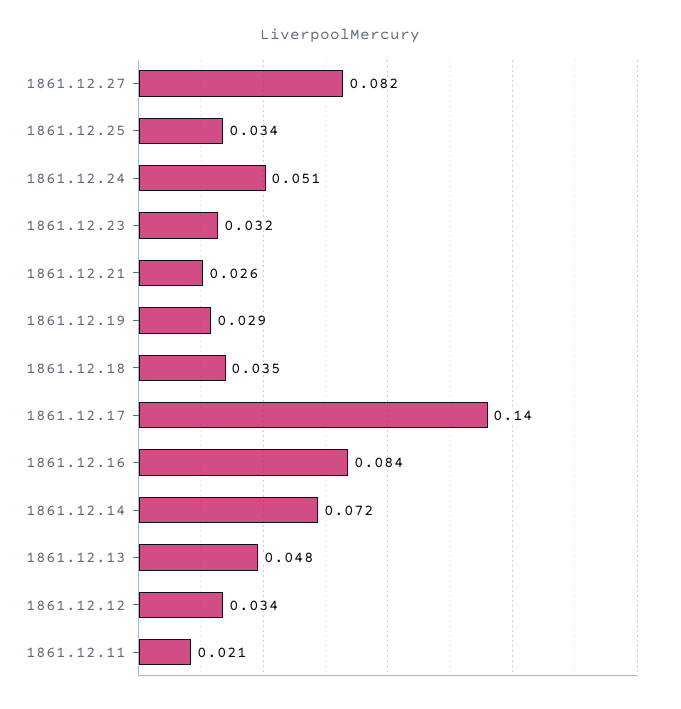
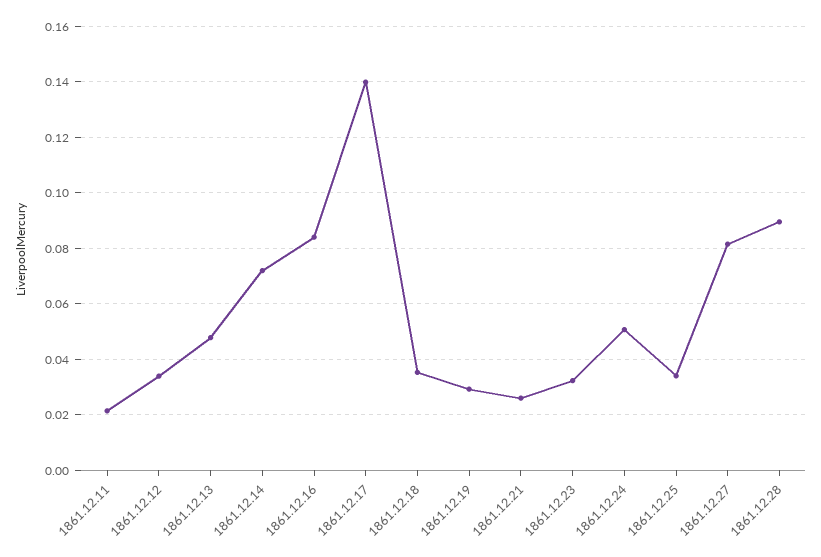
1861.12.28: none -> 0.09

